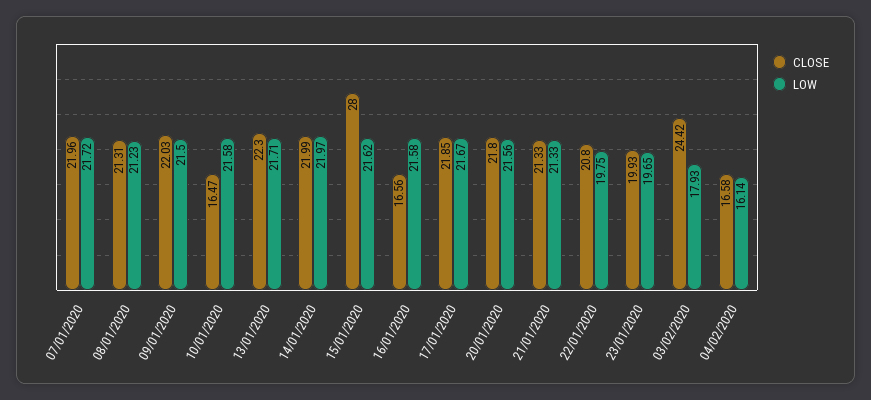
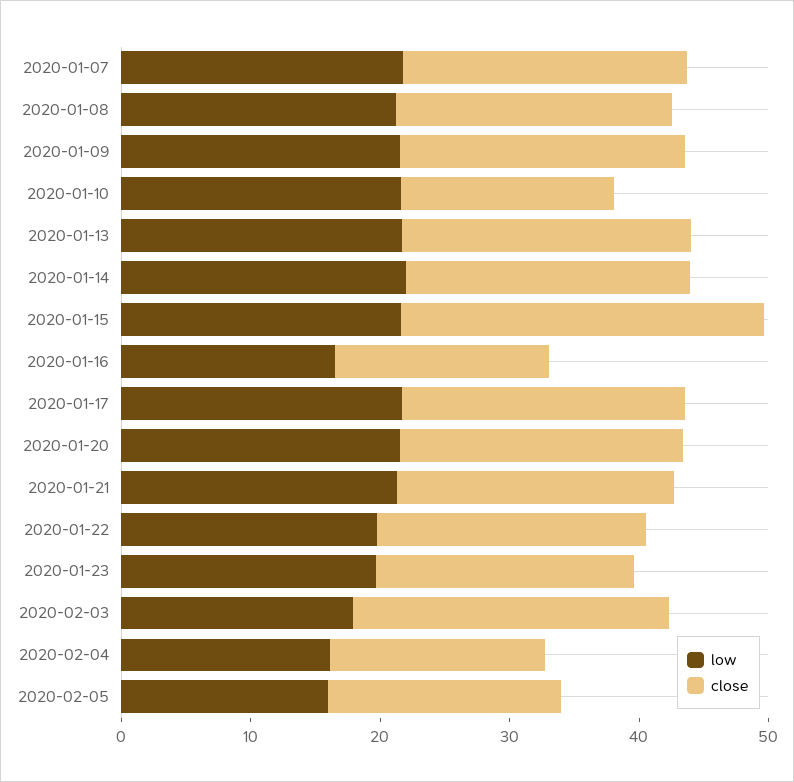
LOW, 16/01/2020: 21.58 -> 16
LOW, 2020-02-05: none -> 16
CLOSE, 2020-02-05: none -> 18

